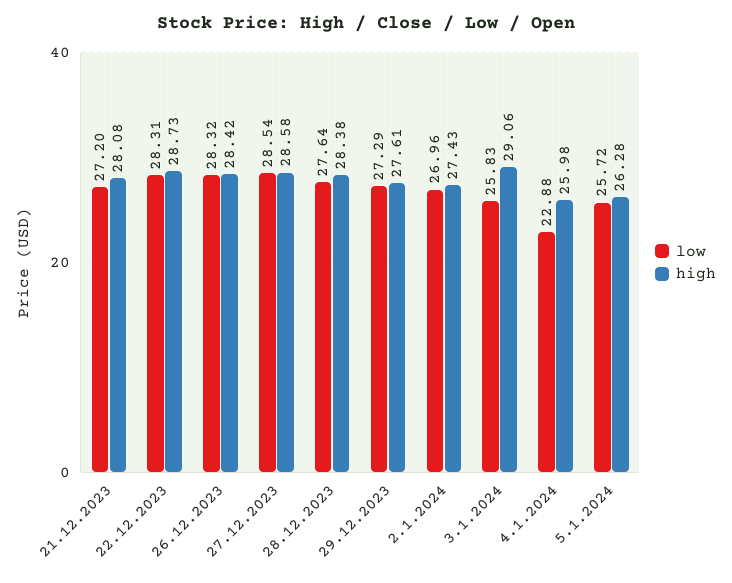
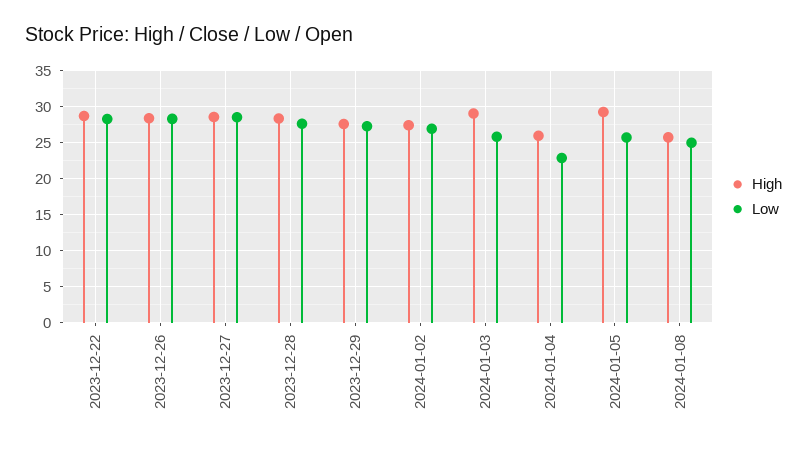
low, 21.12.2023: 27.2 -> none
high, 21.12.2023: 28.08 -> none
high, 5.1.2024: 26.28 -> 29
high, 2024-01-08: none -> 26
low, 2024-01-08: none -> 25

